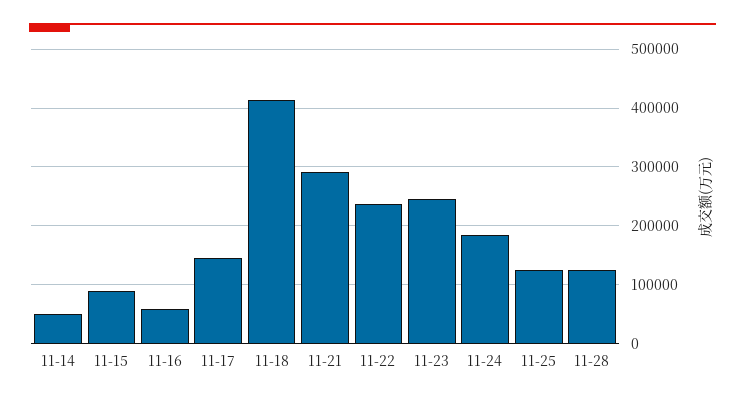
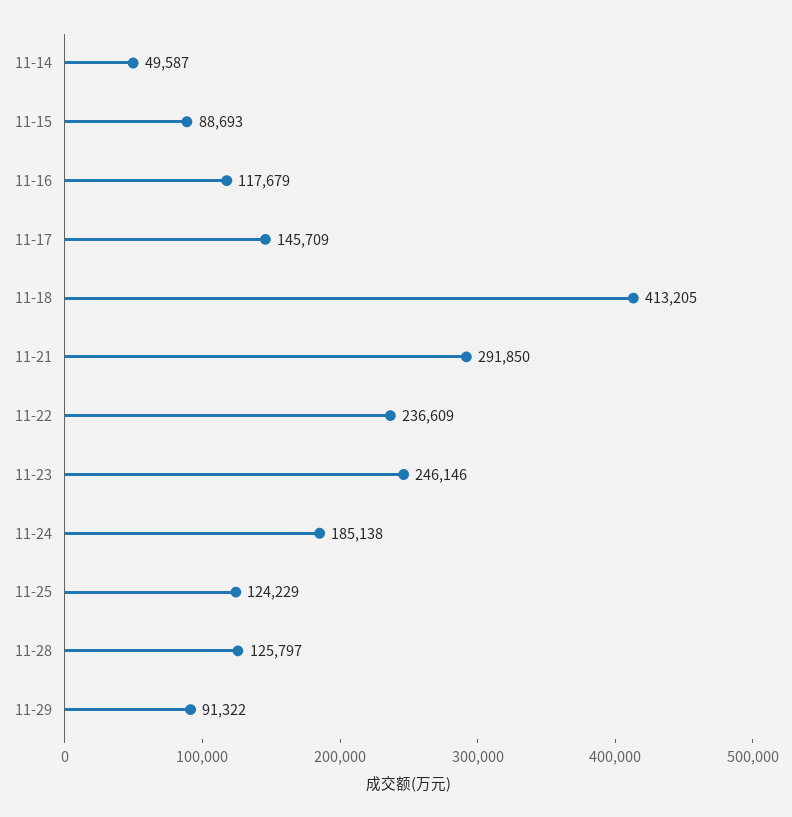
11-16: 60000 -> 117679
11-29: none -> 91322

